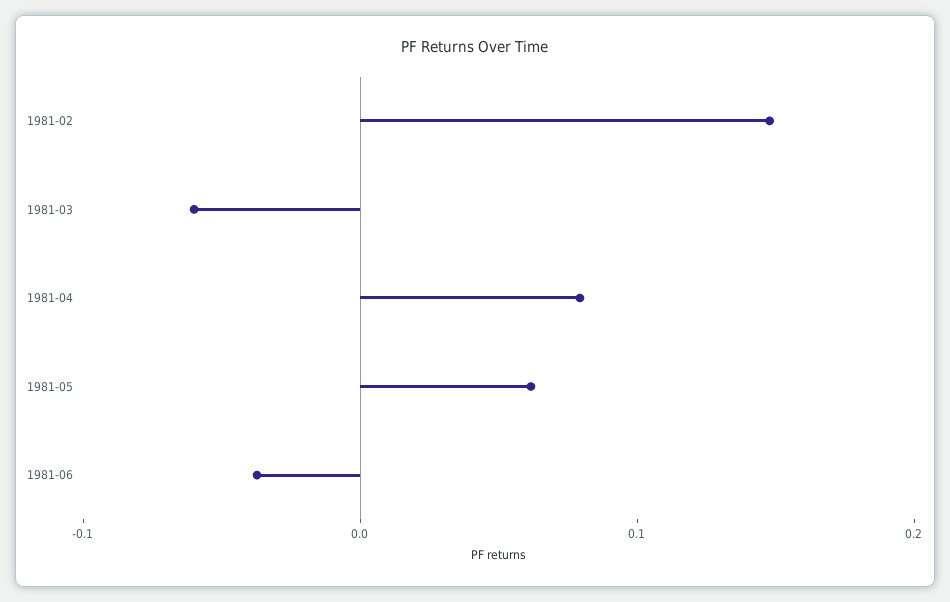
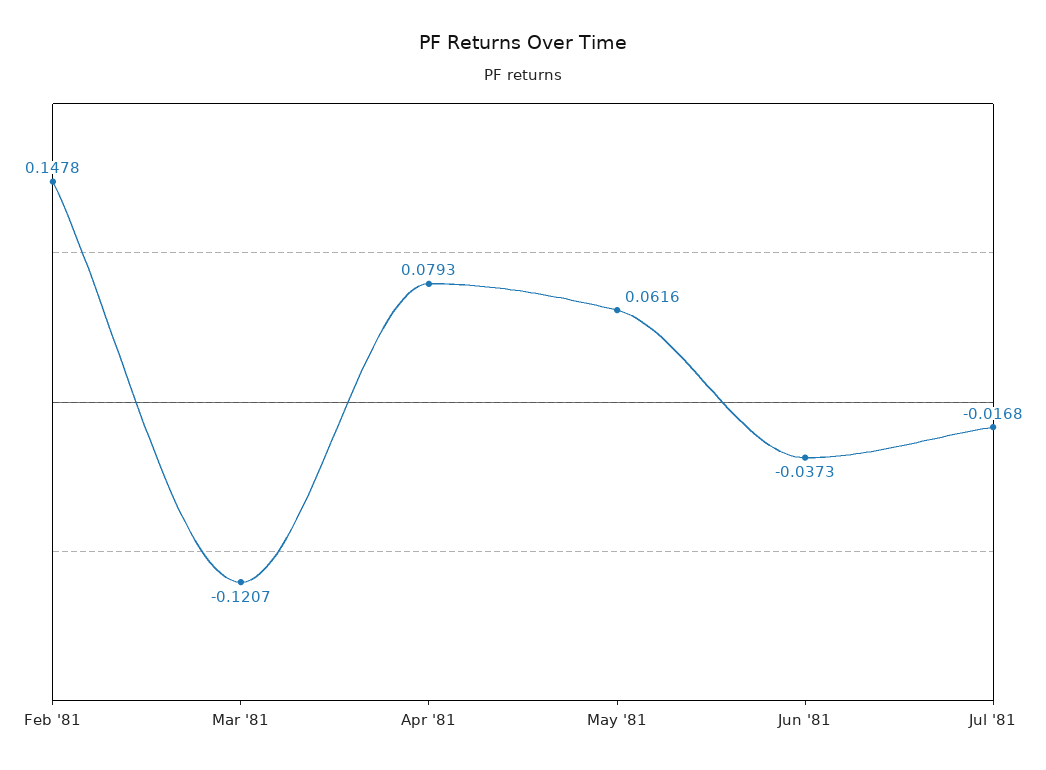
1981-03: -0.06 -> -0.1207
Jul '81: none -> -0.0168

